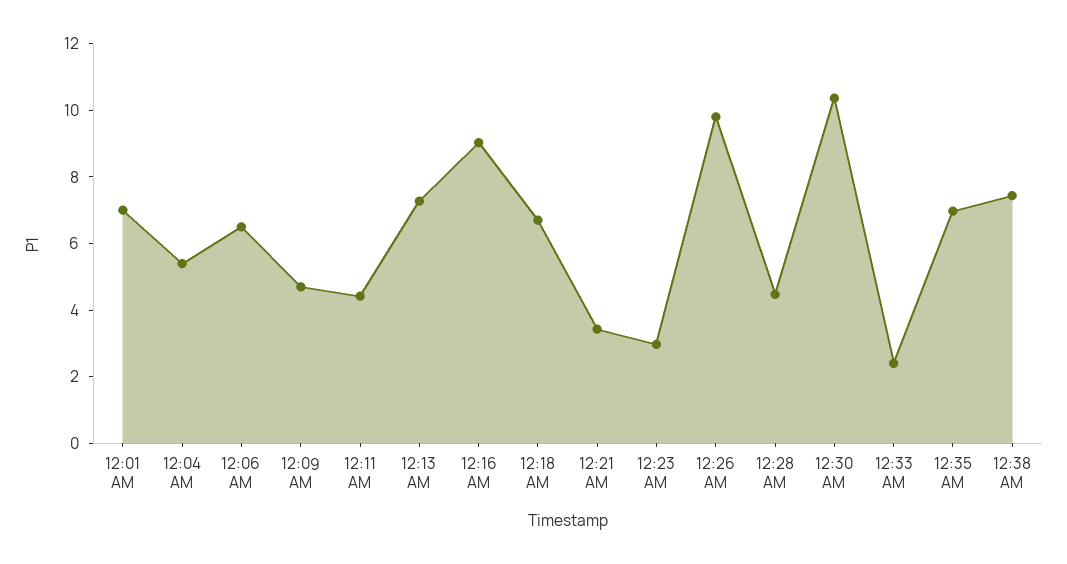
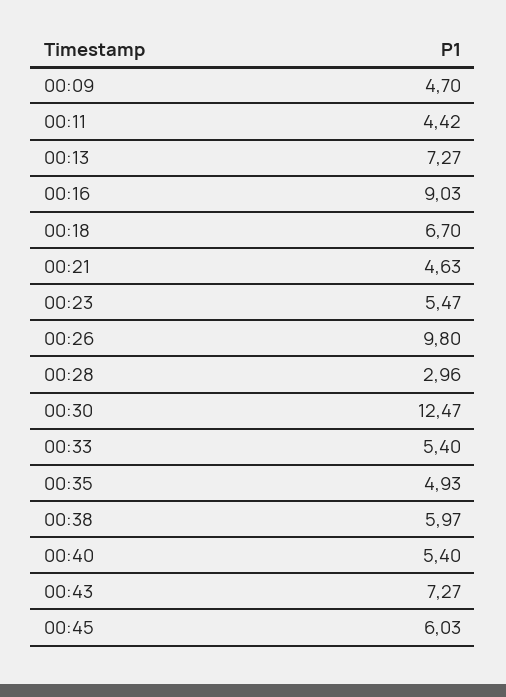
12:01 AM: 7 -> none
12:04 AM: 5.5 -> none
12:06 AM: 6.5 -> none
12:21 AM: 3.5 -> 4.63
12:23 AM: 3 -> 5.47
12:28 AM: 4.5 -> 2.96
12:30 AM: 10.5 -> 12.47
12:33 AM: 2.5 -> 5.4
12:35 AM: 7 -> 4.93
12:38 AM: 7.5 -> 5.97
00:40: none -> 5.4
00:43: none -> 7.27
00:45: none -> 6.03

